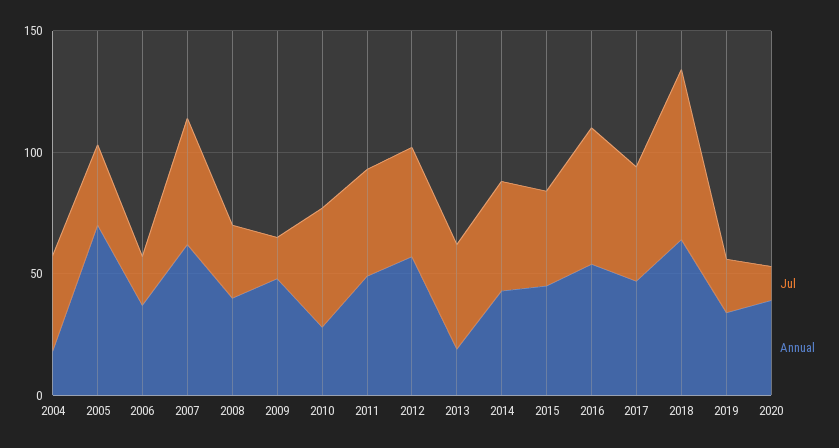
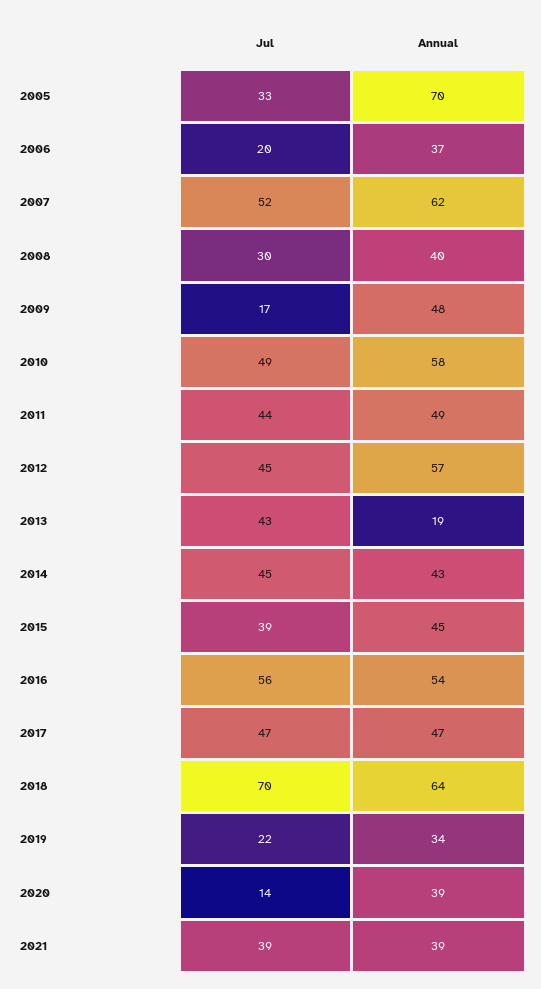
Jul, 2004: 40 -> none
Annual, 2004: 20 -> none
Annual, 2010: 30 -> 58
Jul, 2021: none -> 39
Annual, 2021: none -> 39

